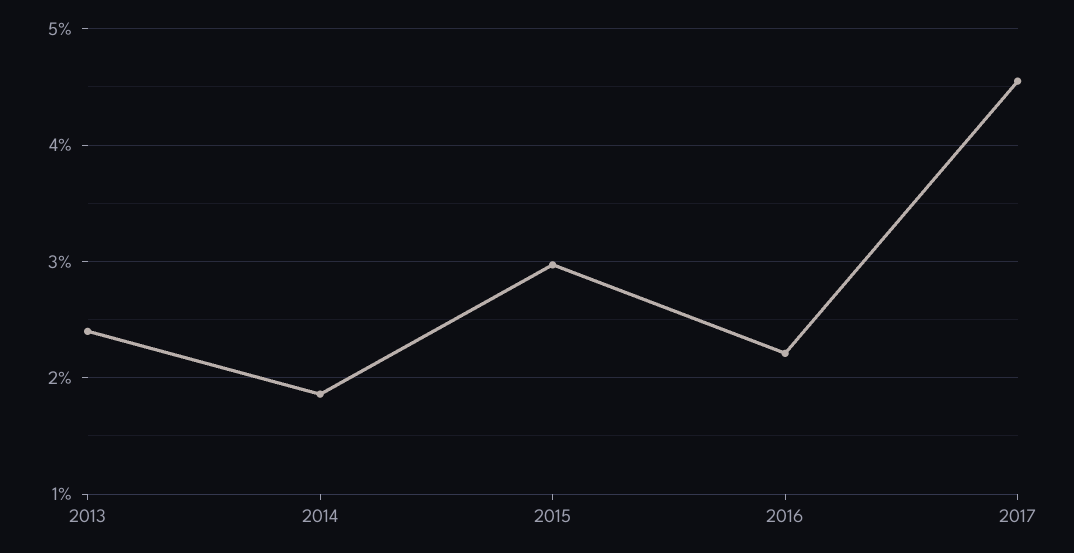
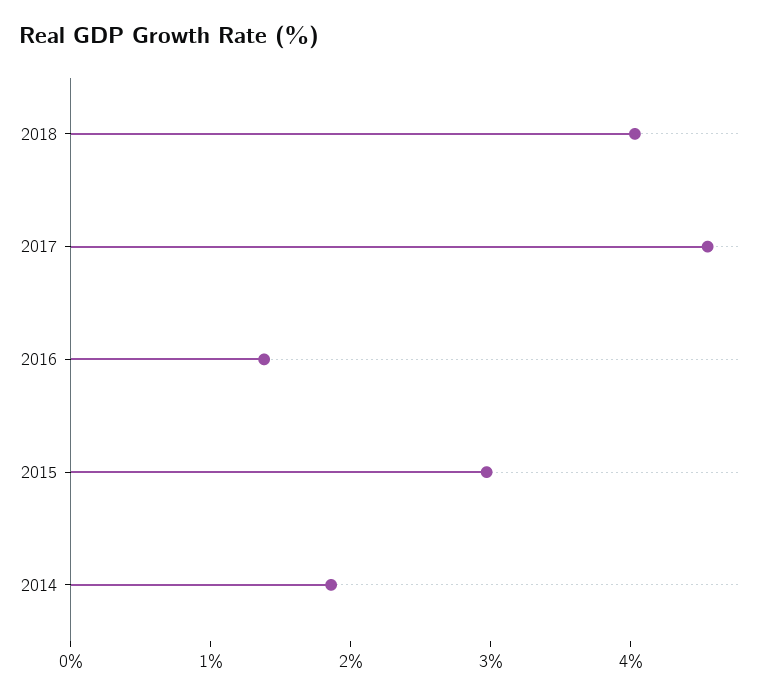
2013: 2.4 -> none
2016: 2.2 -> 1.4
2018: none -> 4

